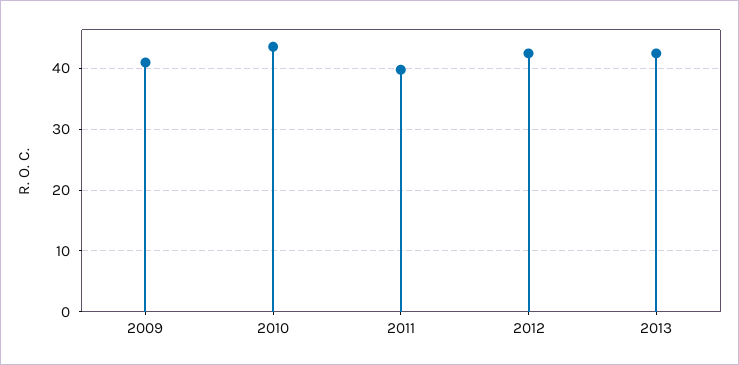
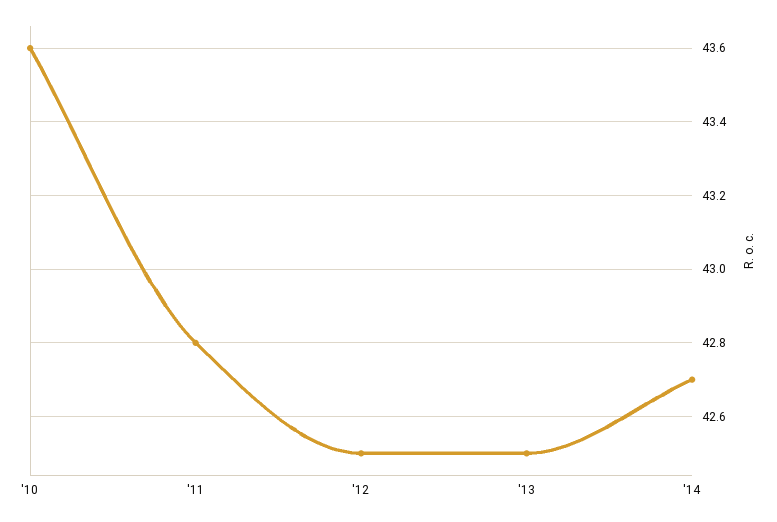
2009: 41 -> none
2011: 40 -> 42.8
'14: none -> 42.7

